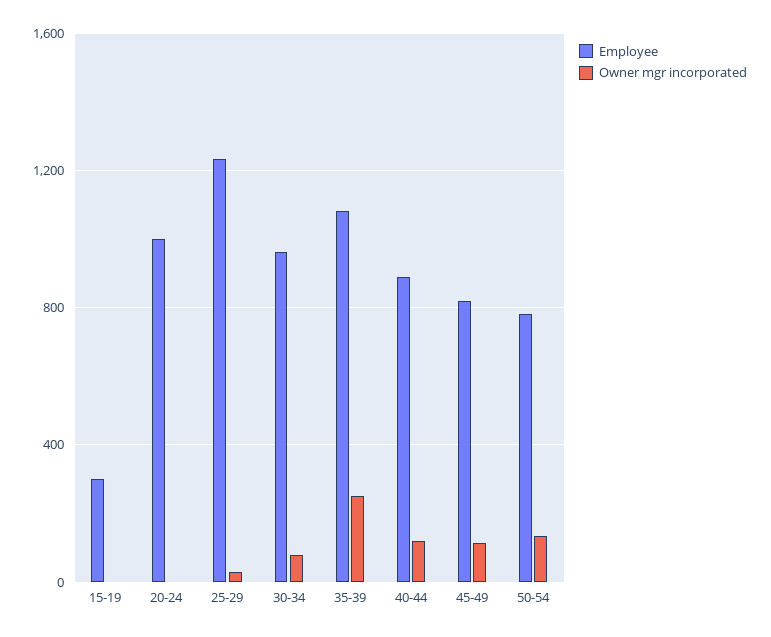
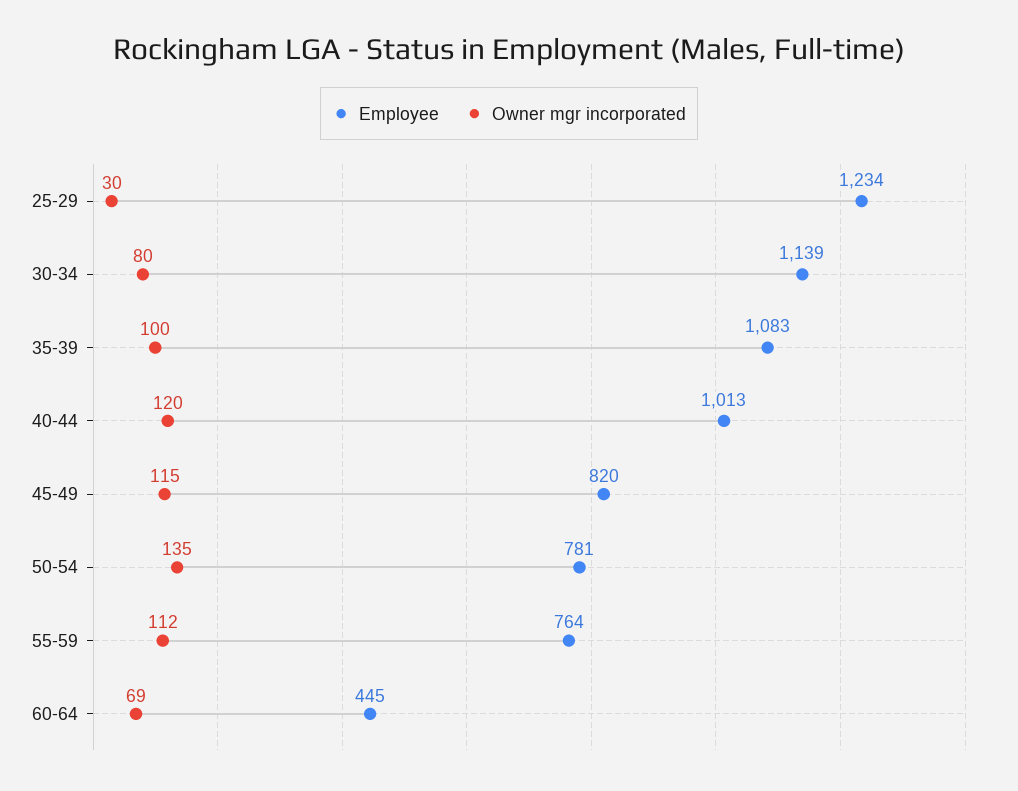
Employee, 15-19: 300 -> none
Owner mgr incorporated, 15-19: 0 -> none
Employee, 20-24: 1000 -> none
Owner mgr incorporated, 20-24: 0 -> none
Employee, 30-34: 950 -> 1139
Owner mgr incorporated, 35-39: 250 -> 100
Employee, 40-44: 900 -> 1013
Employee, 55-59: none -> 764
Owner mgr incorporated, 55-59: none -> 112
Employee, 60-64: none -> 445
Owner mgr incorporated, 60-64: none -> 69

